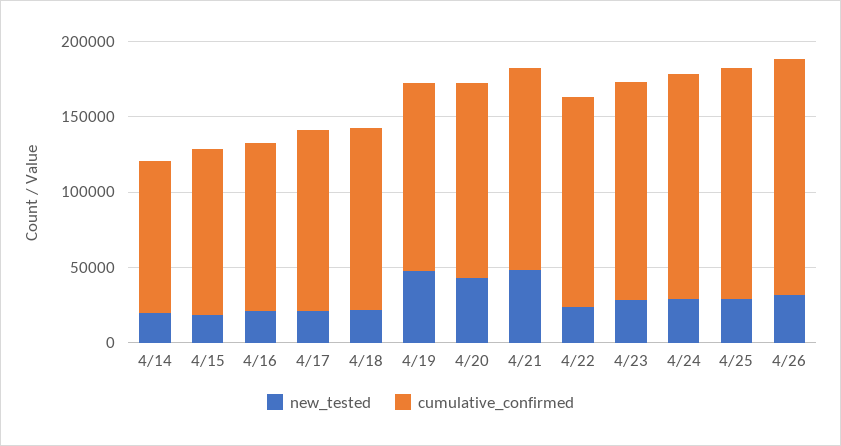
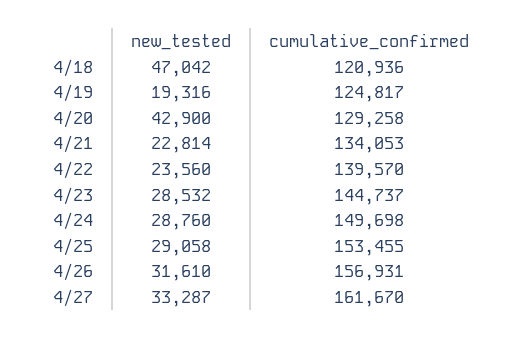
new_tested, 4/14: 20000 -> none
cumulative_confirmed, 4/14: 100000 -> none
new_tested, 4/15: 20000 -> none
cumulative_confirmed, 4/15: 110000 -> none
new_tested, 4/16: 20000 -> none
cumulative_confirmed, 4/16: 110000 -> none
new_tested, 4/17: 20000 -> none
cumulative_confirmed, 4/17: 120000 -> none
new_tested, 4/18: 20000 -> 47042
new_tested, 4/19: 50000 -> 19316
new_tested, 4/21: 50000 -> 22814
new_tested, 4/27: none -> 33287
cumulative_confirmed, 4/27: none -> 161670

